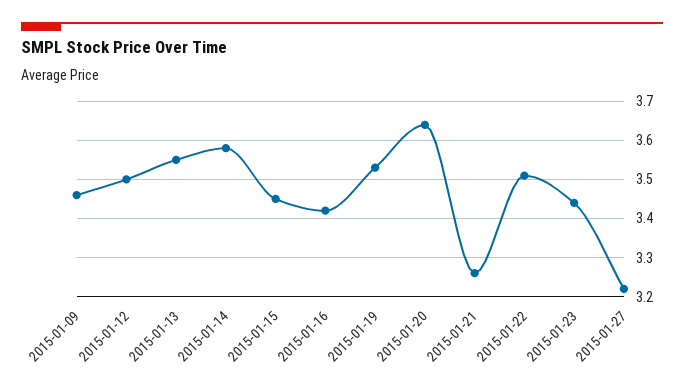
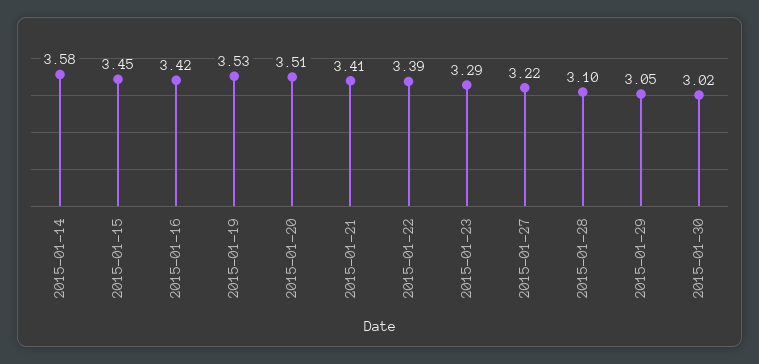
2015-01-09: 3.45 -> none
2015-01-12: 3.5 -> none
2015-01-13: 3.55 -> none
2015-01-20: 3.65 -> 3.51
2015-01-21: 3.25 -> 3.41
2015-01-22: 3.5 -> 3.39
2015-01-23: 3.45 -> 3.29
2015-01-28: none -> 3.1
2015-01-29: none -> 3.05
2015-01-30: none -> 3.02

